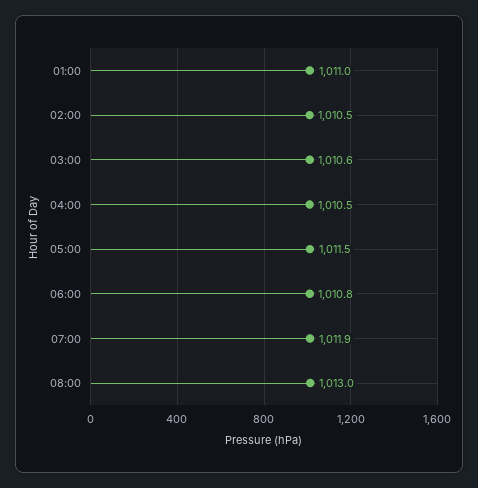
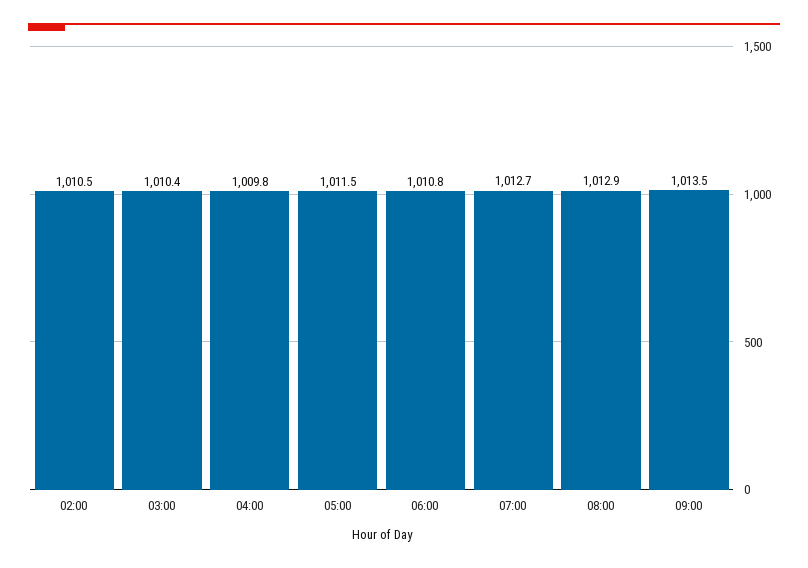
01:00: 1011 -> none
03:00: 1010.6 -> 1010.4
04:00: 1010.5 -> 1009.8
07:00: 1011.9 -> 1012.7
08:00: 1013 -> 1012.9
09:00: none -> 1013.5

